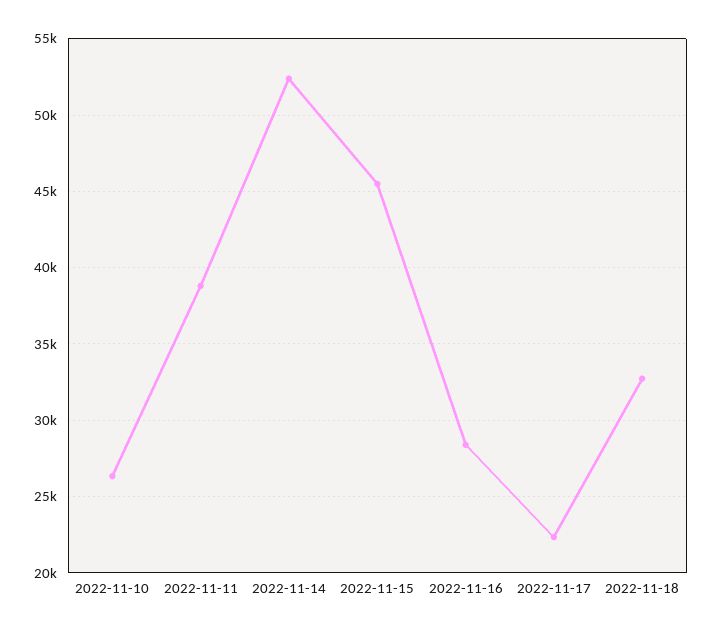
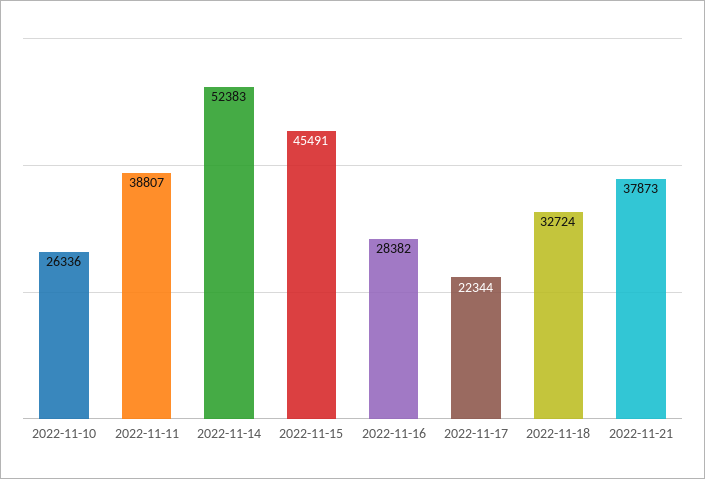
2022-11-21: none -> 37873

